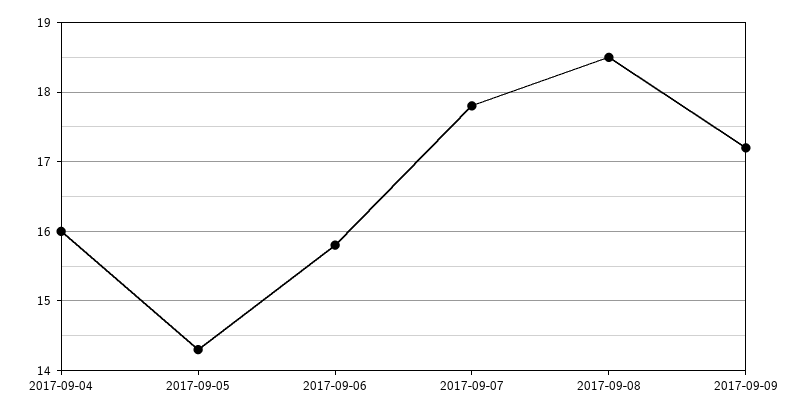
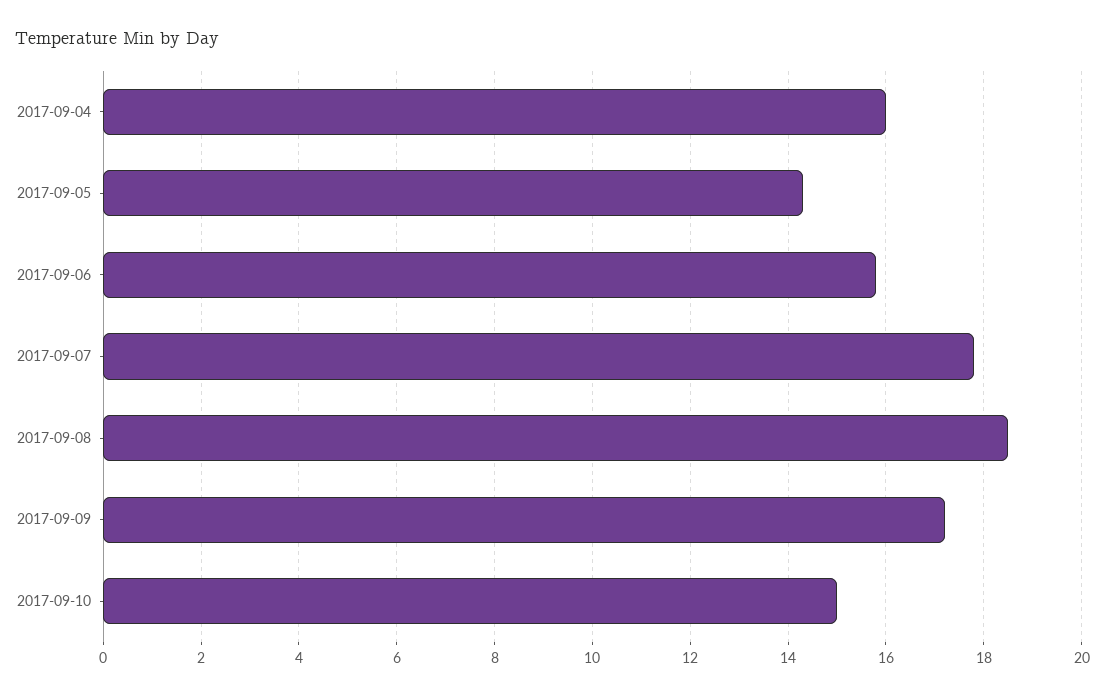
2017-09-10: none -> 15

